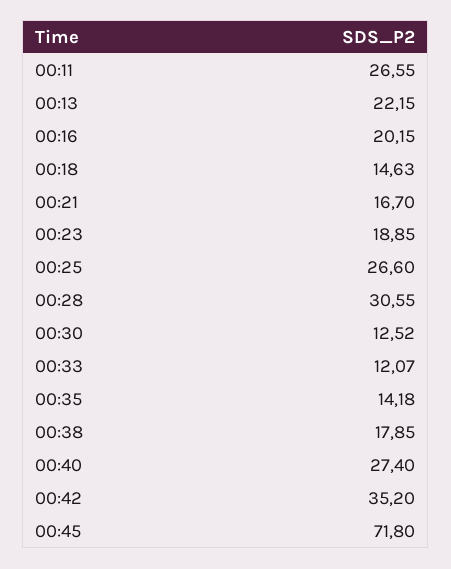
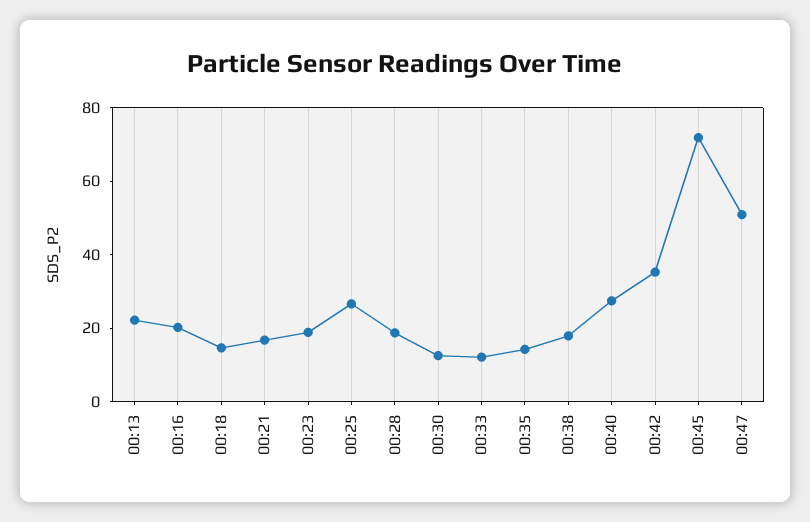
00:11: 26.55 -> none
00:28: 30.55 -> 20
00:47: none -> 50

